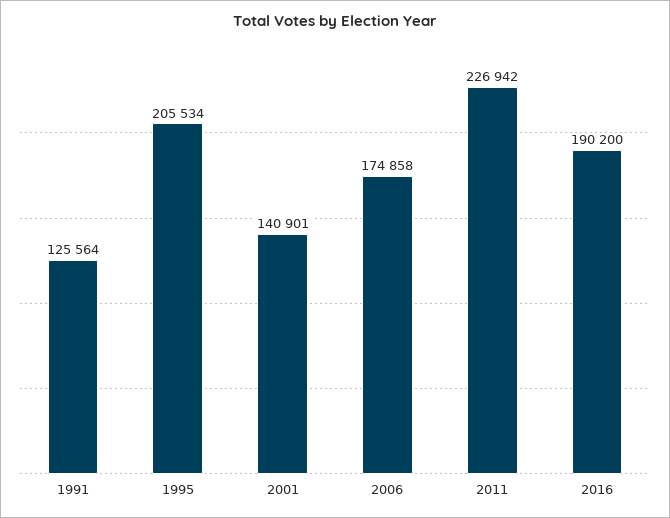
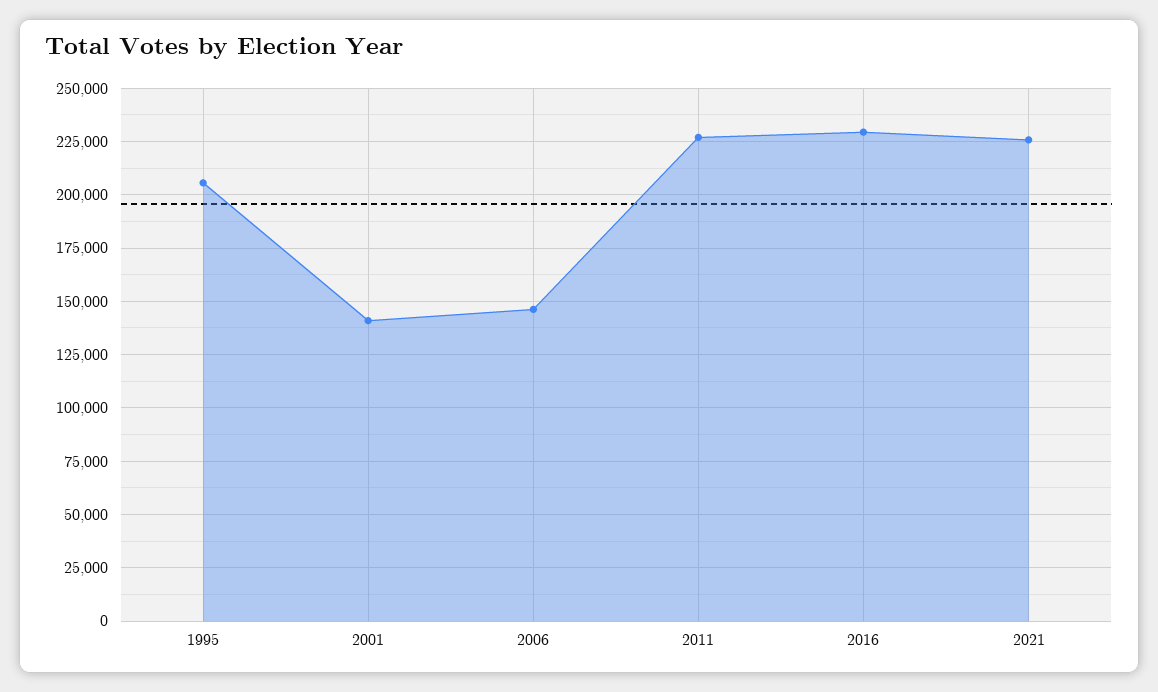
1991: 125564 -> none
2006: 174858 -> 145000
2016: 190200 -> 230000
2021: none -> 225000

